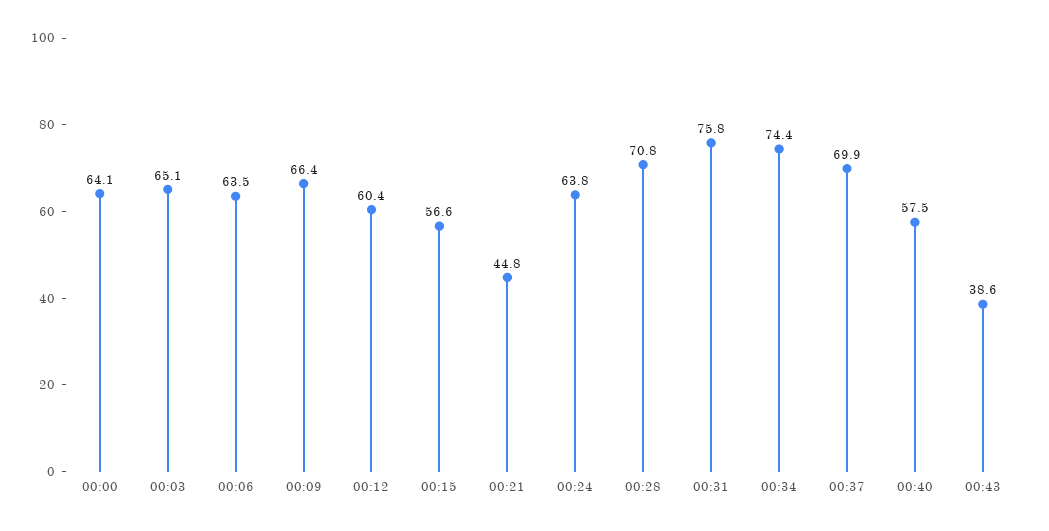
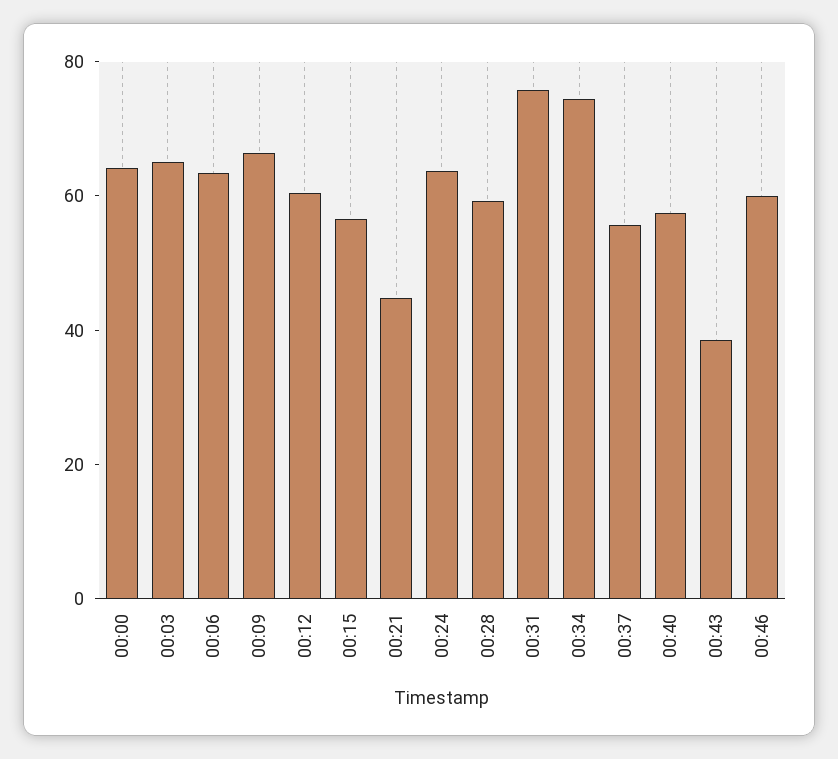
00:28: 70.8 -> 60
00:37: 69.9 -> 55
00:46: none -> 60

